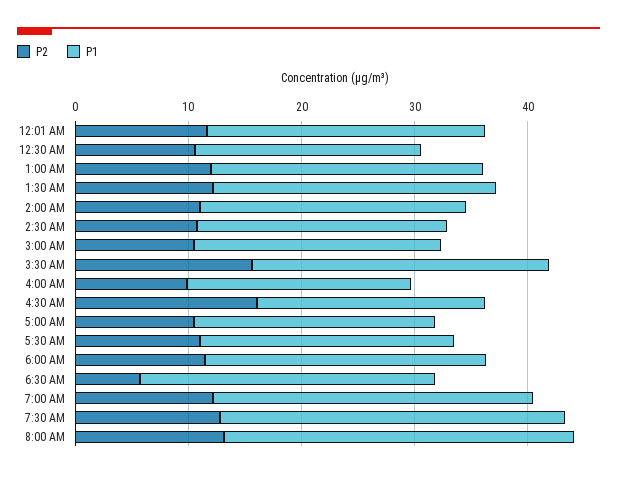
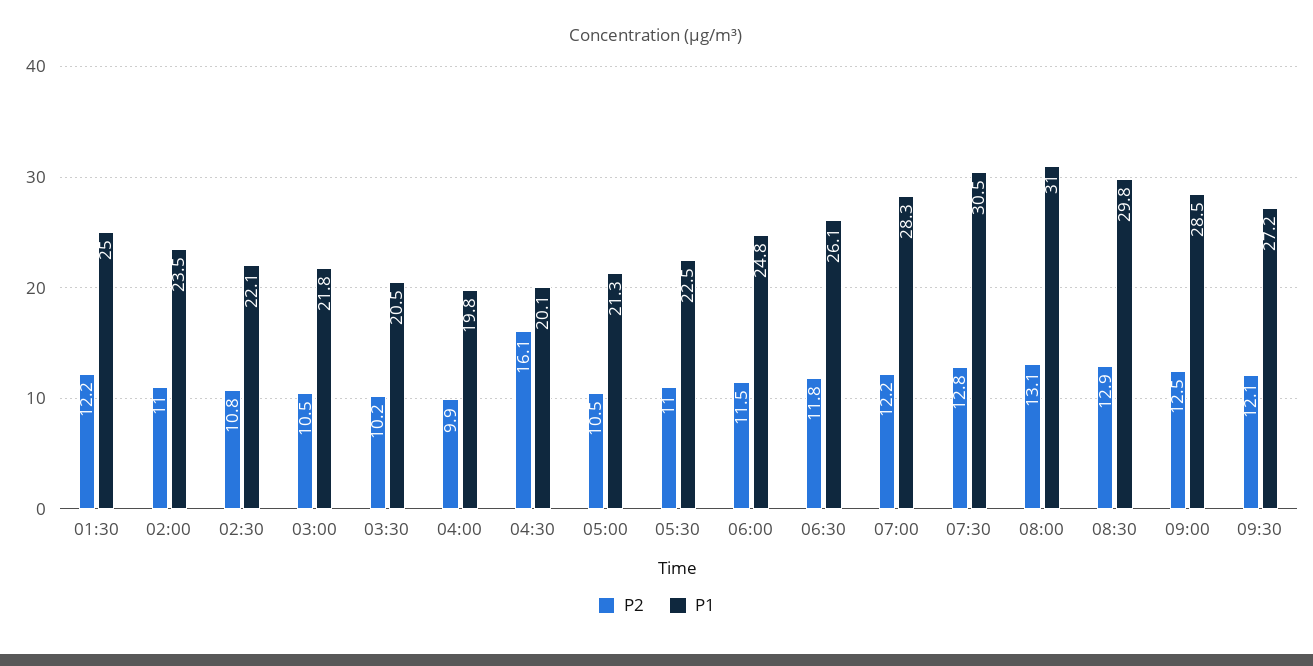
P2, 12:01 AM: 12 -> none
P1, 12:01 AM: 24 -> none
P2, 12:30 AM: 10 -> none
P1, 12:30 AM: 20 -> none
P2, 1:00 AM: 12 -> none
P1, 1:00 AM: 24 -> none
P2, 3:30 AM: 16 -> 10.2
P1, 3:30 AM: 26 -> 20.5
P2, 6:30 AM: 6 -> 11.8
P2, 08:30: none -> 12.9
P1, 08:30: none -> 29.8
P2, 09:00: none -> 12.5
P1, 09:00: none -> 28.5
P2, 09:30: none -> 12.1
P1, 09:30: none -> 27.2

